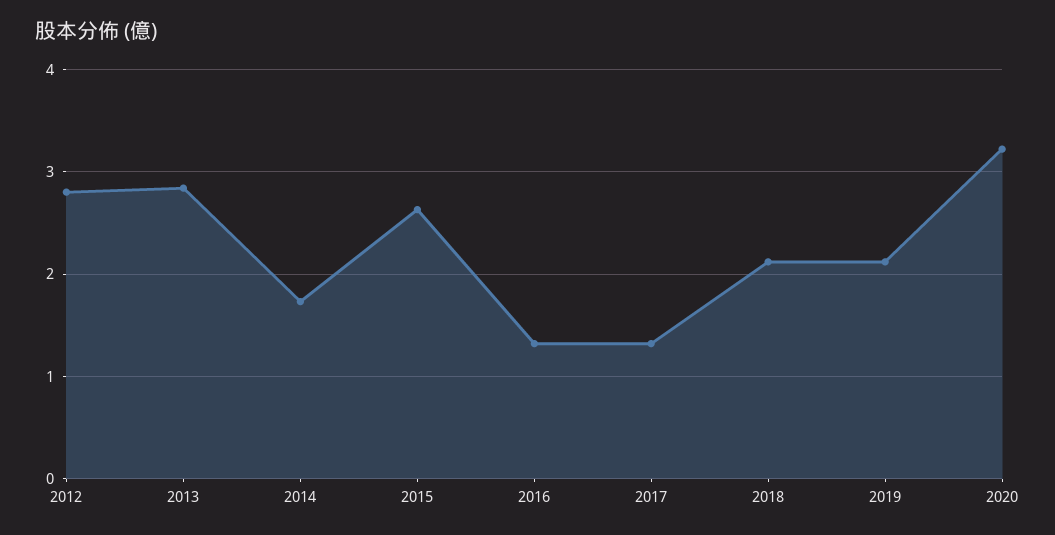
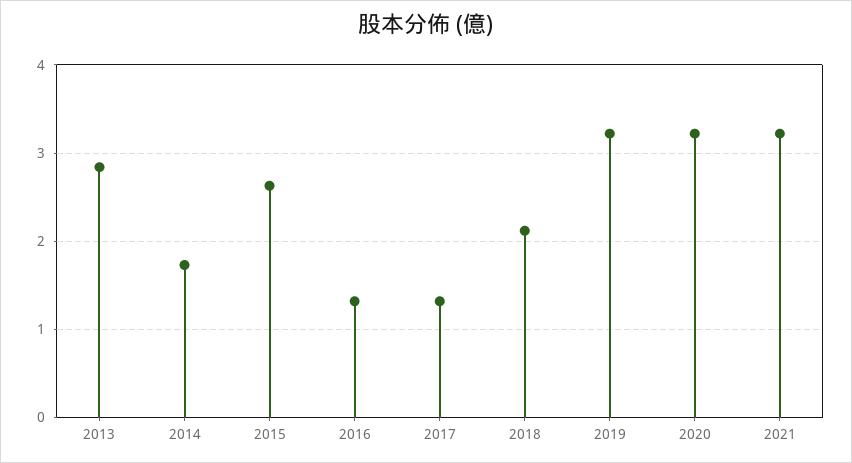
2012: 2.8 -> none
2019: 2.1 -> 3.2
2021: none -> 3.2

